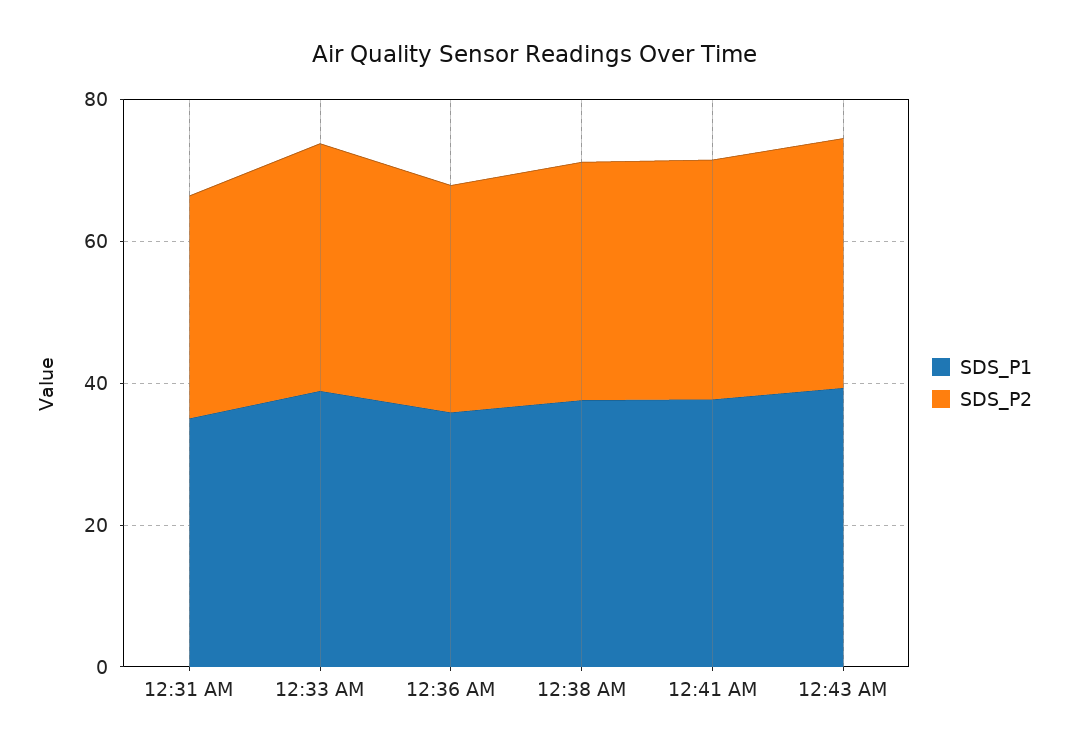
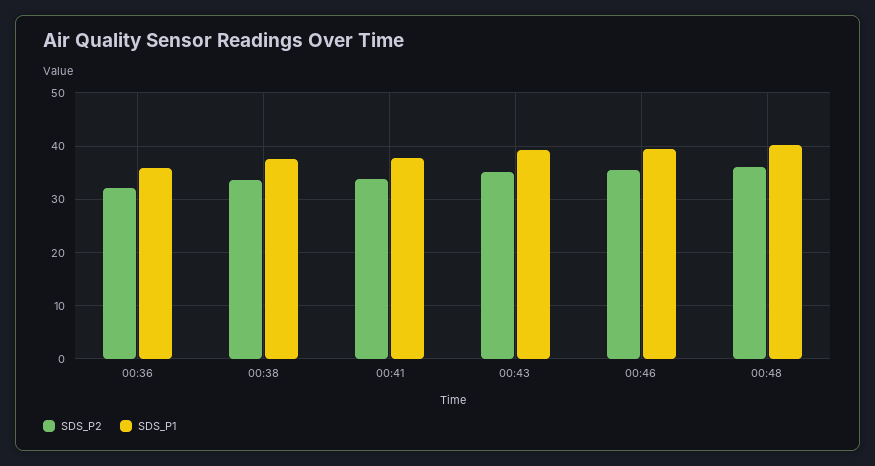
SDS_P1, 12:31 AM: 35 -> none
SDS_P2, 12:31 AM: 30 -> none
SDS_P1, 12:33 AM: 40 -> none
SDS_P2, 12:33 AM: 35 -> none
SDS_P2, 00:46: none -> 36
SDS_P1, 00:46: none -> 40
SDS_P2, 00:48: none -> 36
SDS_P1, 00:48: none -> 40

